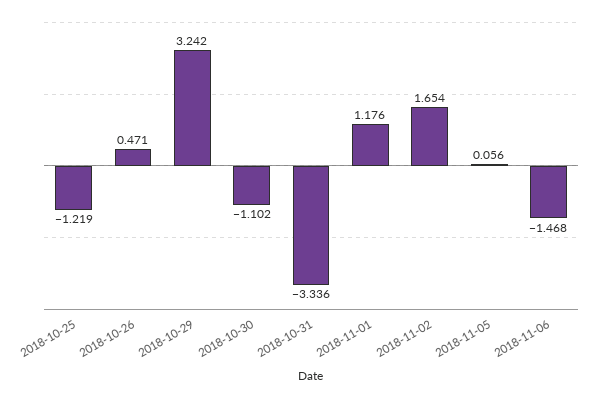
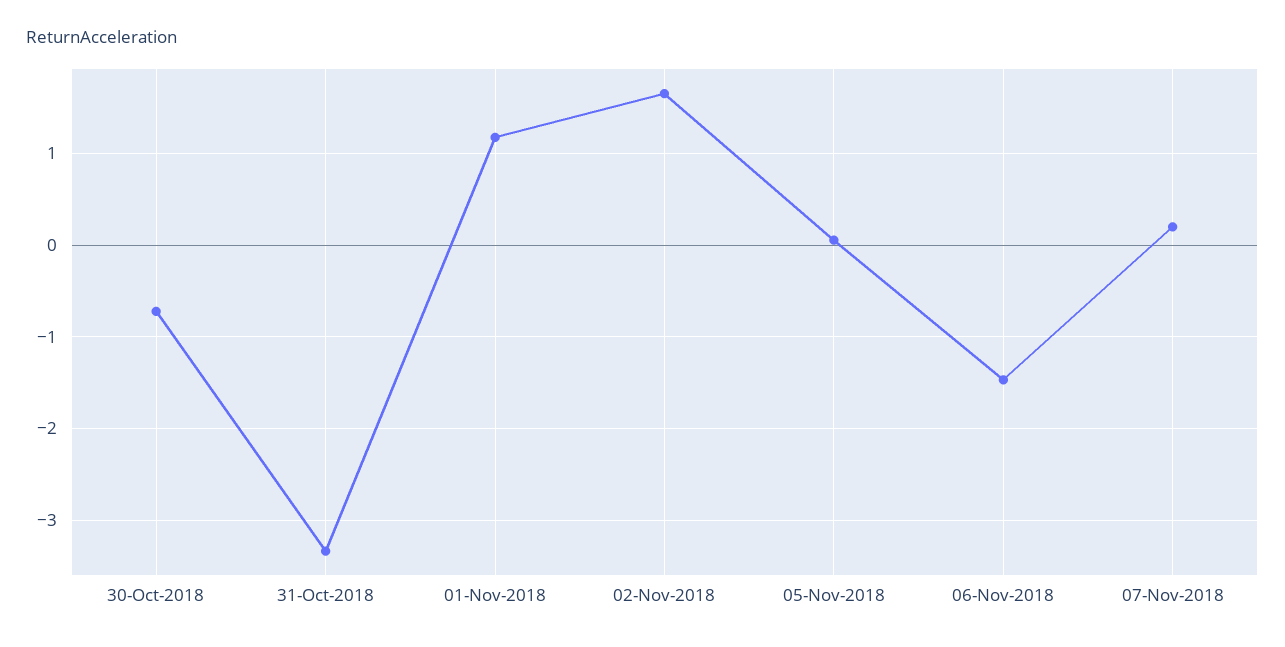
2018-10-25: -1.219 -> none
2018-10-26: 0.471 -> none
2018-10-29: 3.242 -> none
2018-10-30: -1.102 -> -0.7
07-Nov-2018: none -> 0.2

